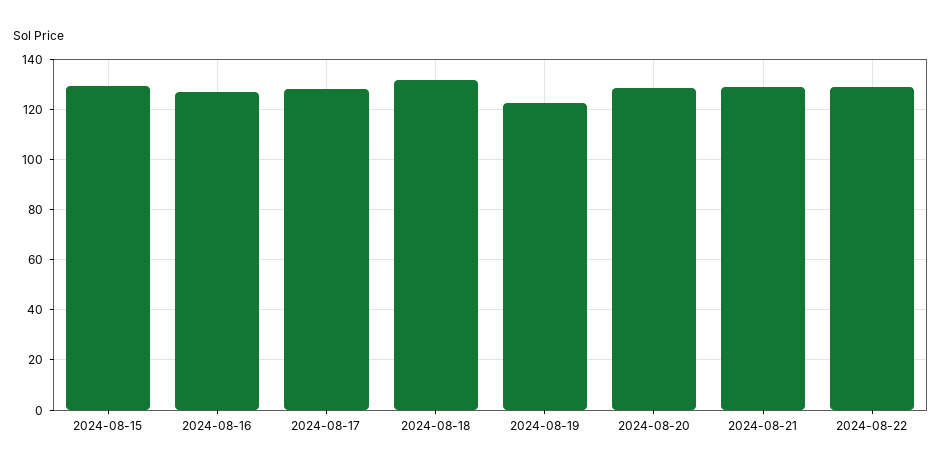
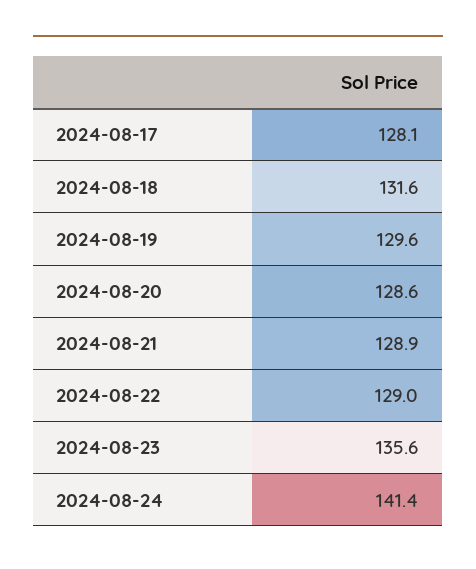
2024-08-15: 130 -> none
2024-08-16: 127.5 -> none
2024-08-19: 122.5 -> 129.6
2024-08-23: none -> 135.6
2024-08-24: none -> 141.4

